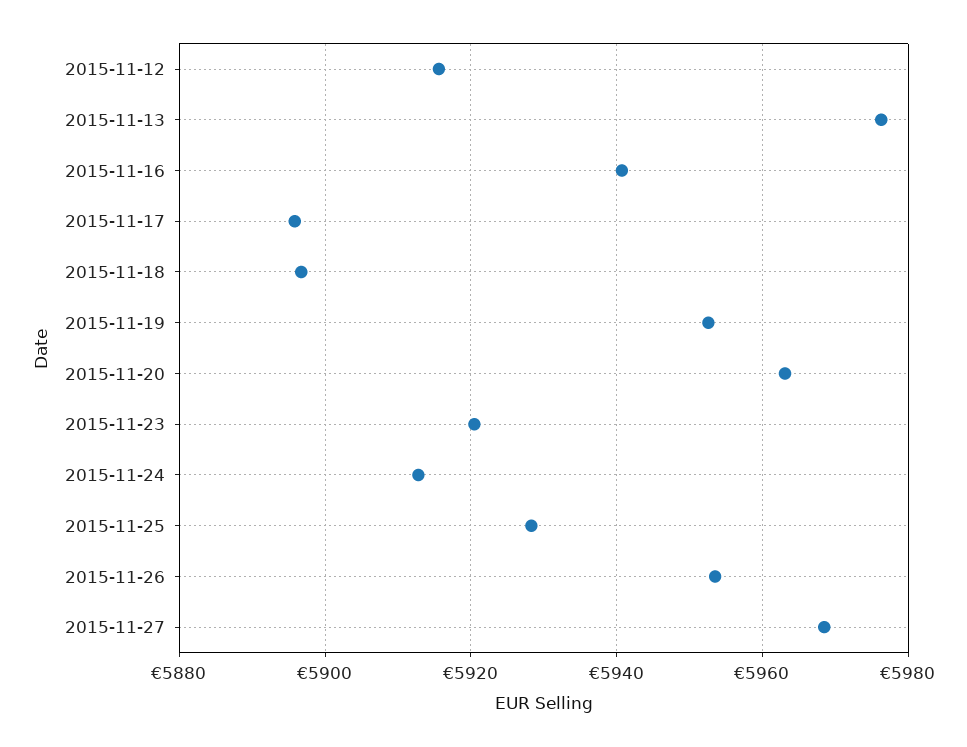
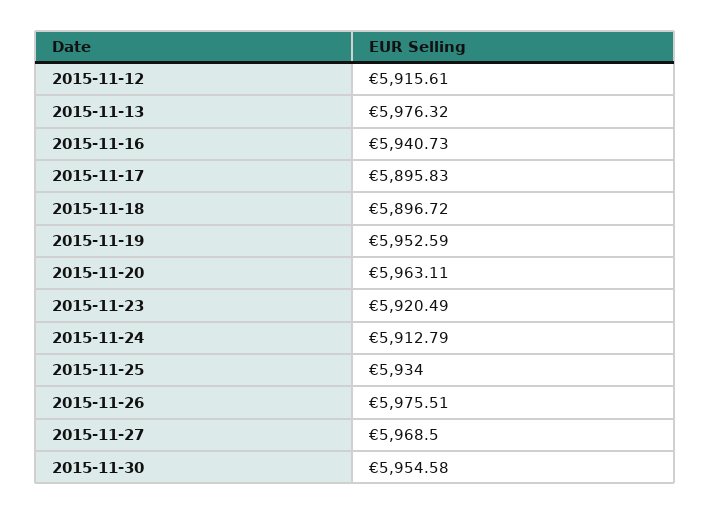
2015-11-25: 5928 -> 5934
2015-11-26: 5954 -> 5975.51
2015-11-30: none -> 5954.58

